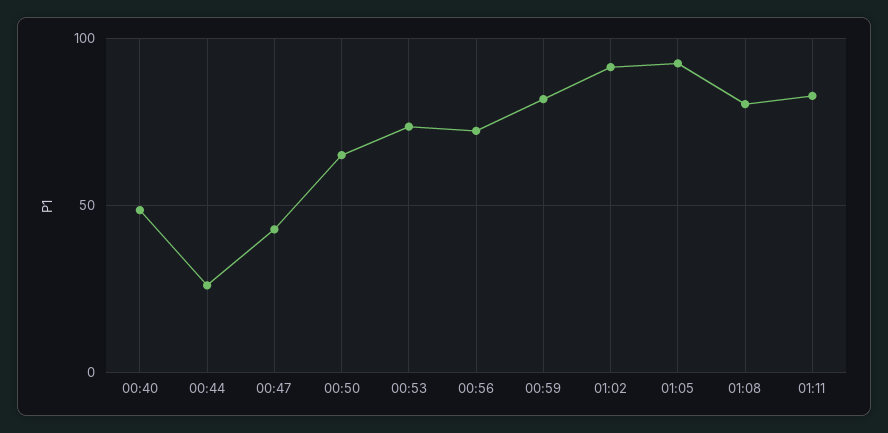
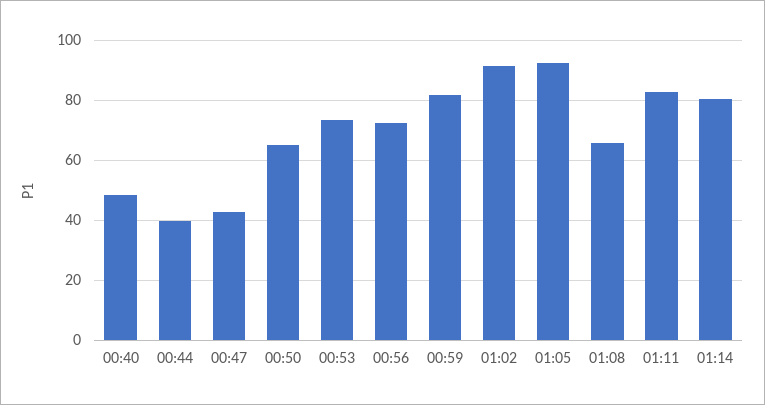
00:44: 25 -> 40
01:08: 80 -> 66
01:14: none -> 80

